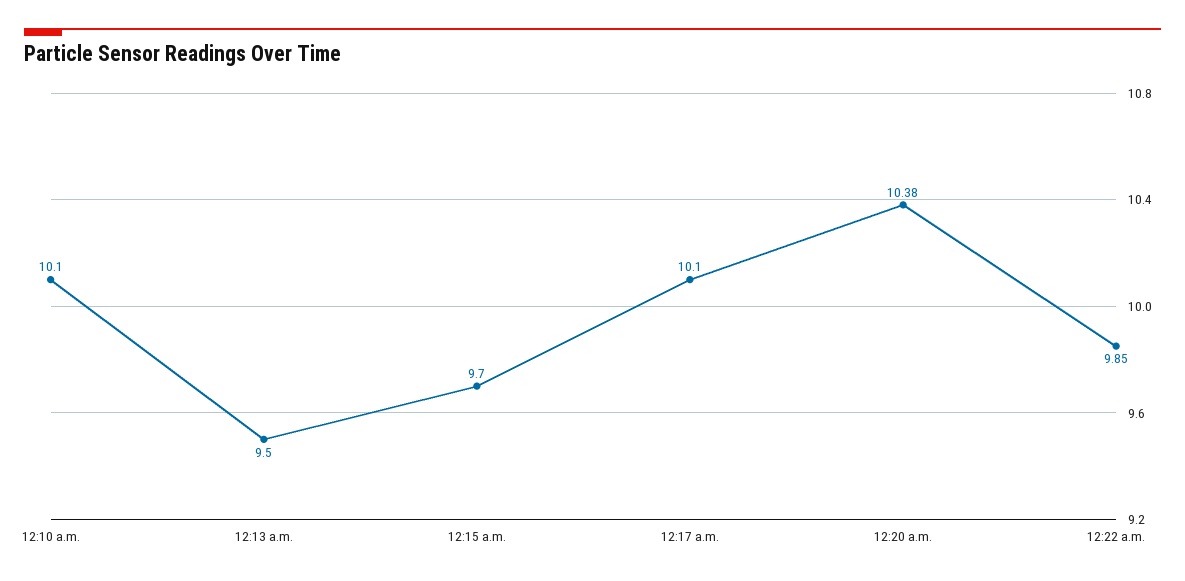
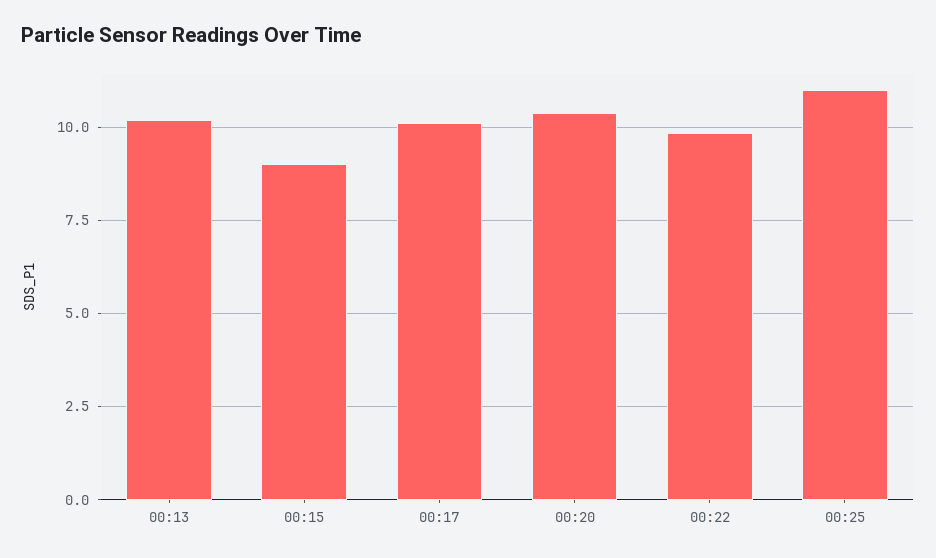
12:10 a.m.: 10.1 -> none
12:13 a.m.: 9.5 -> 10.25
12:15 a.m.: 9.7 -> 9
00:25: none -> 11

